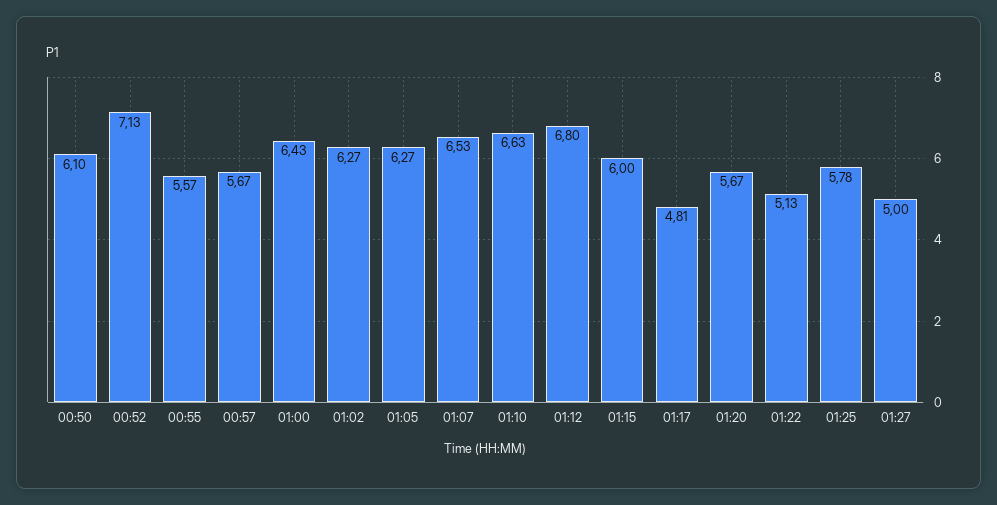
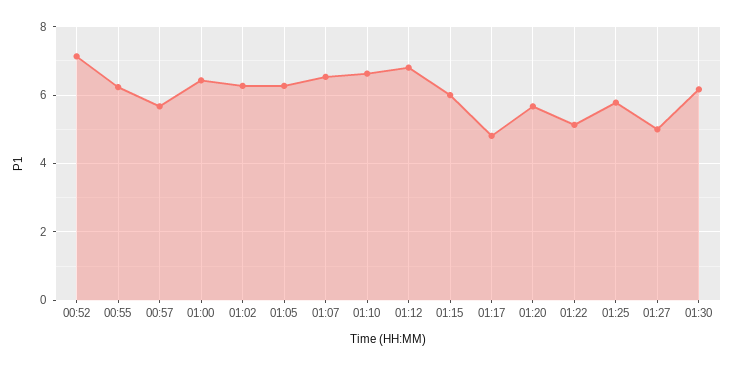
00:50: 6.1 -> none
00:55: 5.57 -> 6.2
01:30: none -> 6.2

